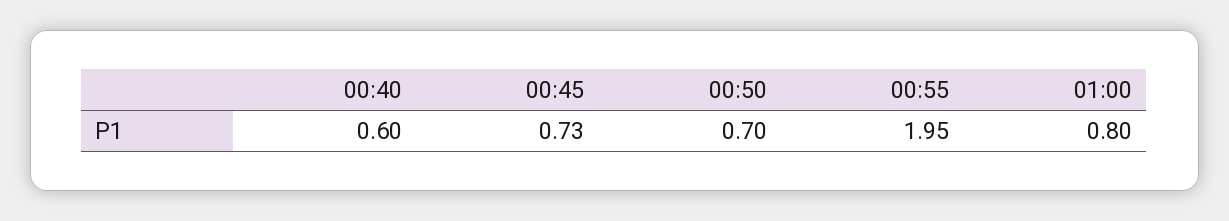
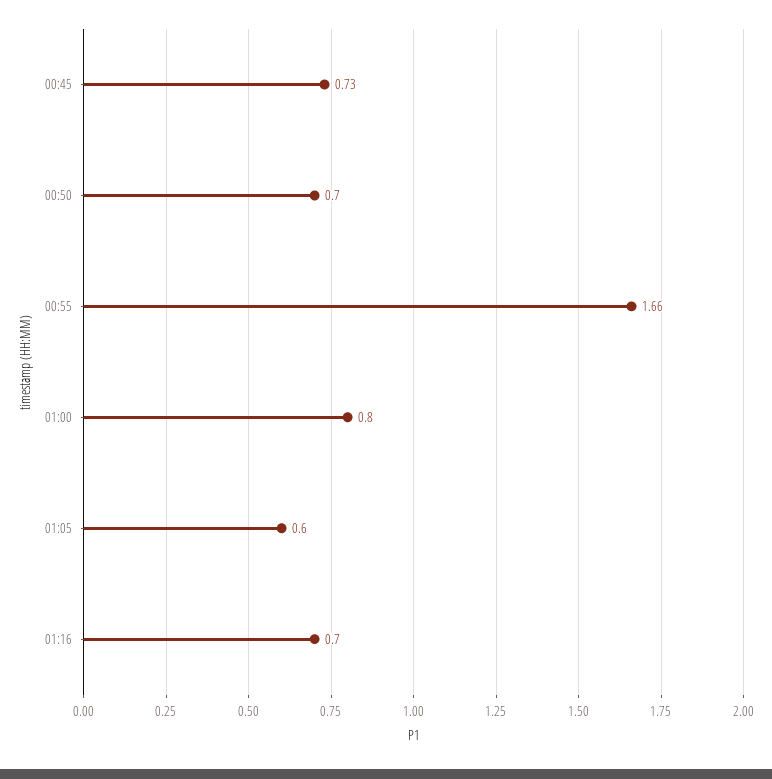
00:40: 0.6 -> none
00:55: 1.95 -> 1.66
01:05: none -> 0.6
01:16: none -> 0.7

